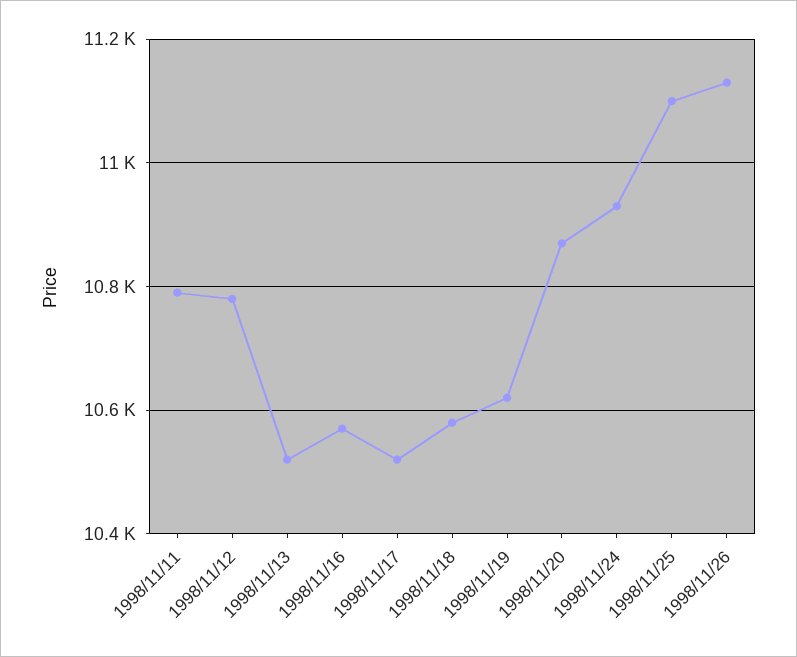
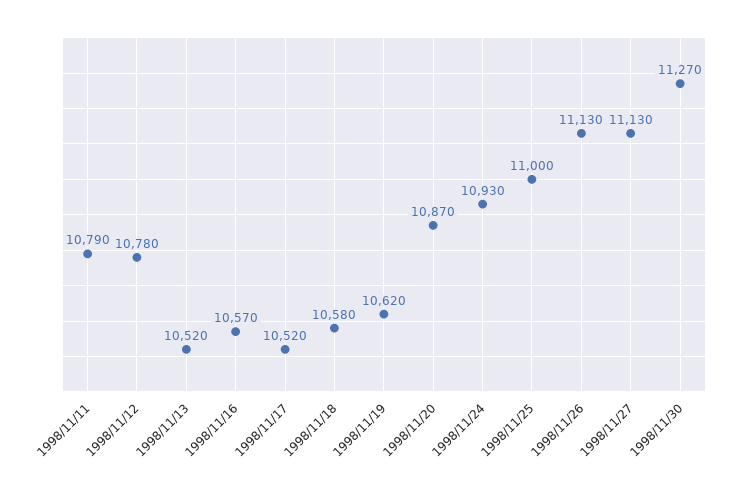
1998/11/25: 11100 -> 11000
1998/11/27: none -> 11130
1998/11/30: none -> 11270

